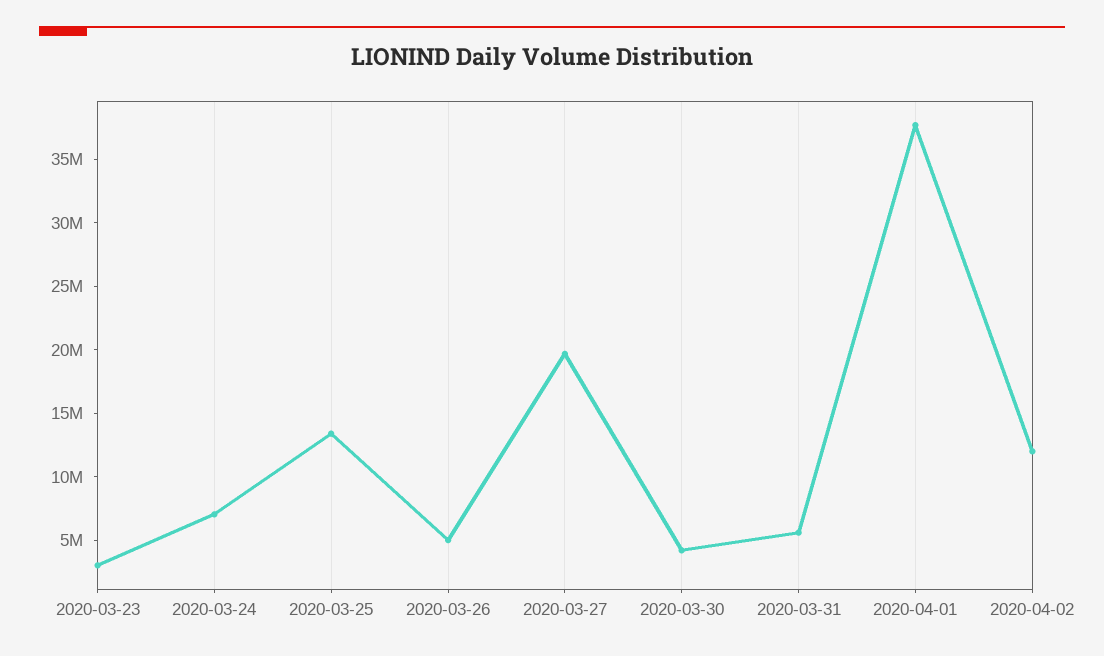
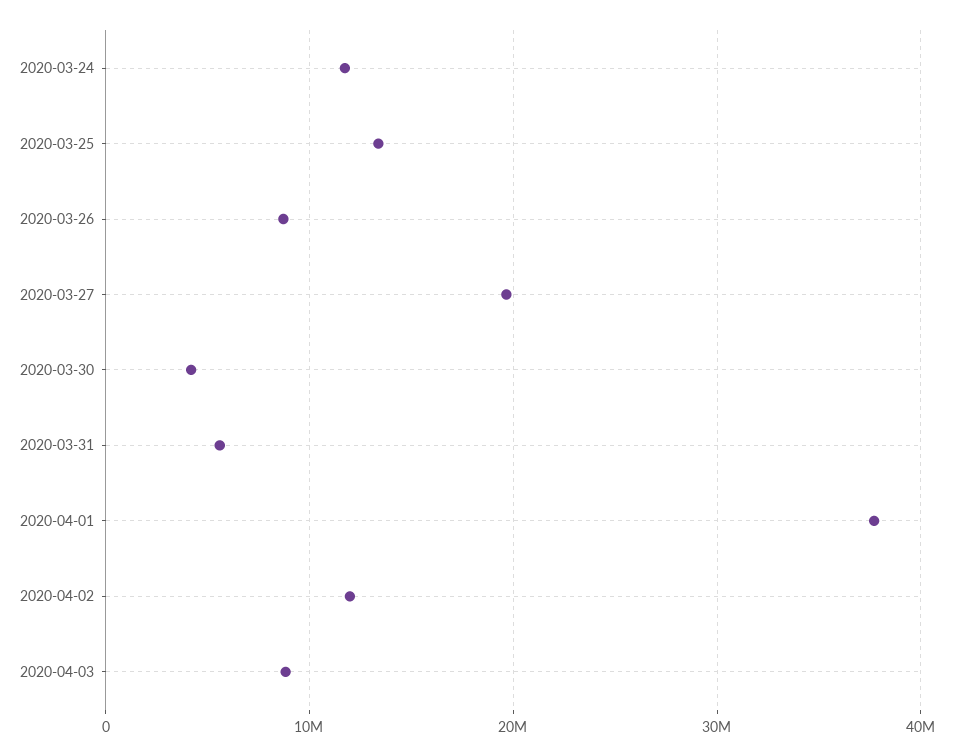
2020-03-23: 3000000 -> none
2020-03-24: 7000000 -> 12000000
2020-03-26: 5000000 -> 9000000
2020-04-03: none -> 9000000

